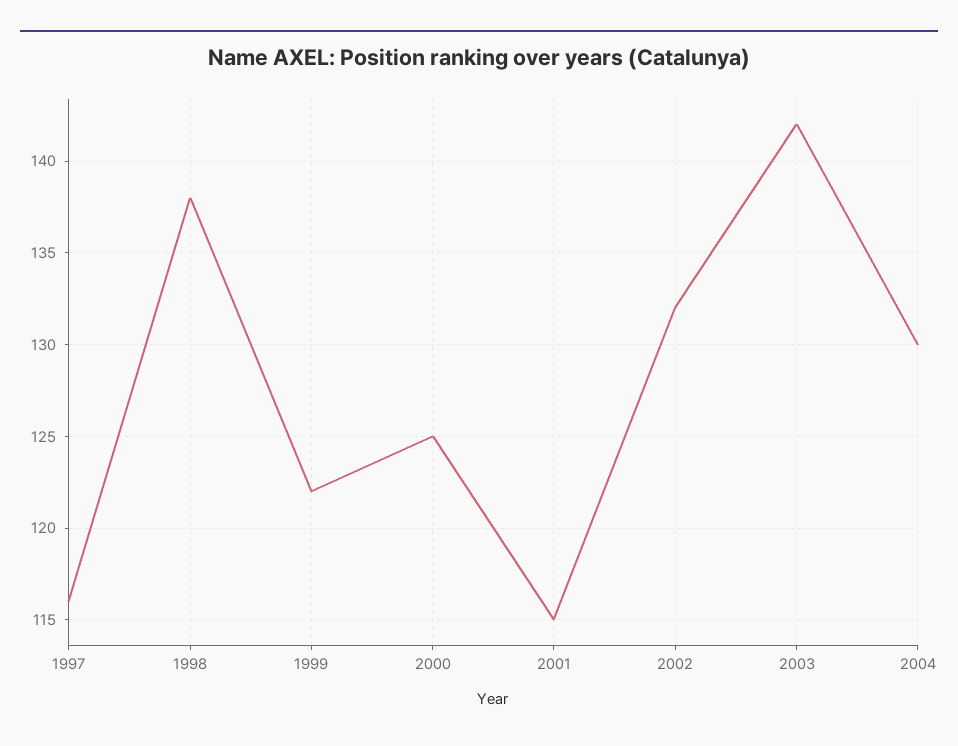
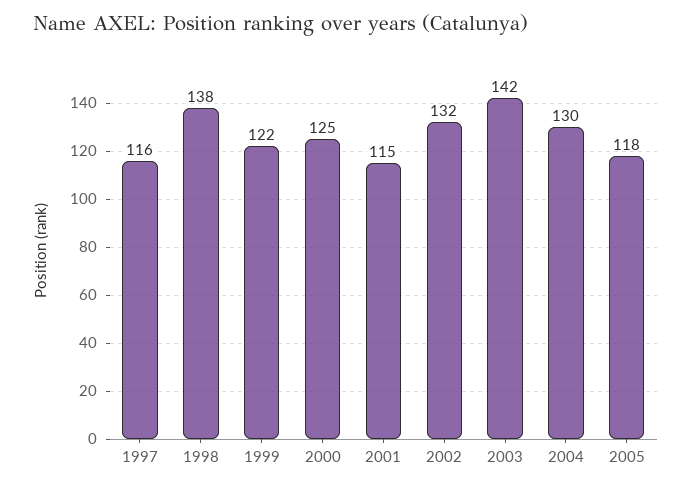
2005: none -> 118

